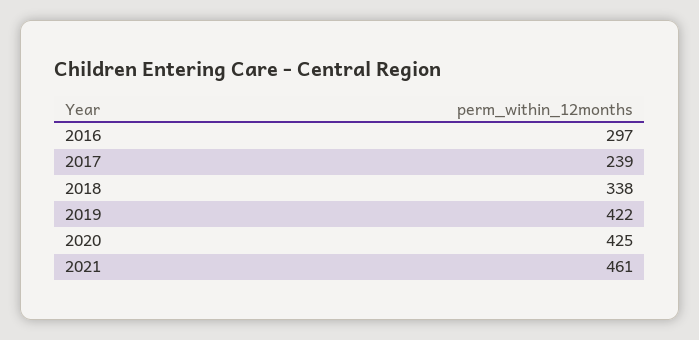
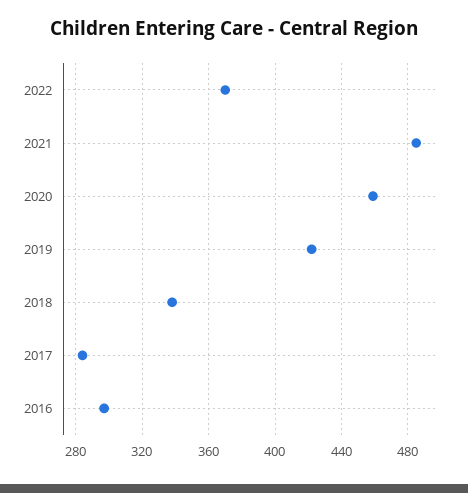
2017: 239 -> 285
2020: 425 -> 460
2021: 461 -> 485
2022: none -> 370

